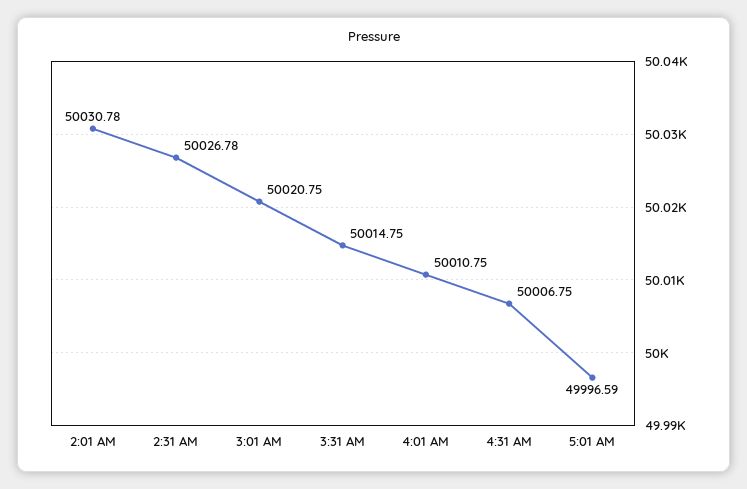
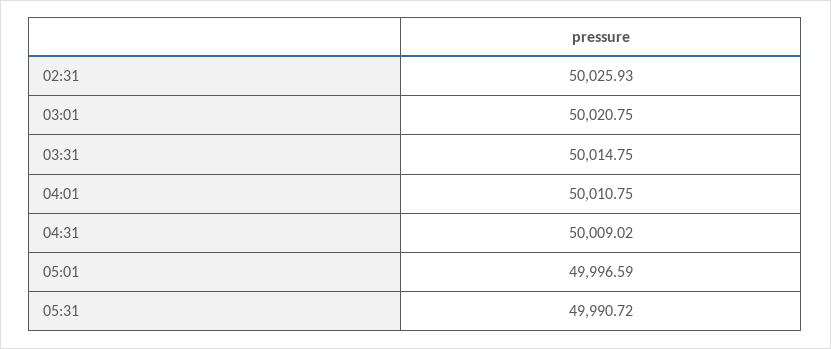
2:01 AM: 50030.78 -> none
2:31 AM: 50026.78 -> 50025.93
4:31 AM: 50006.75 -> 50009.02
05:31: none -> 49990.72

